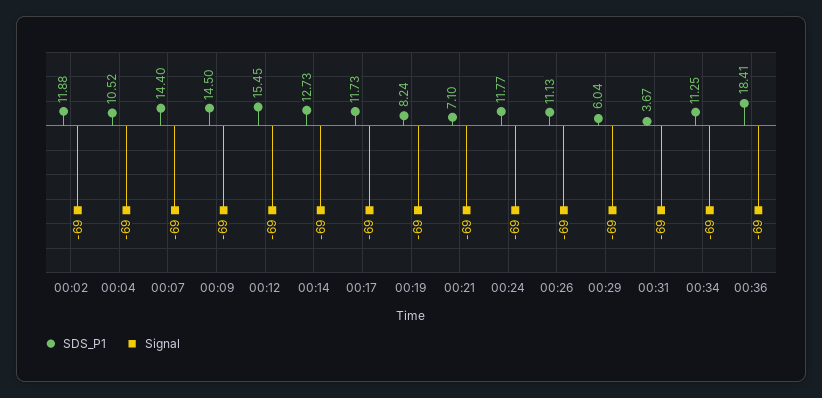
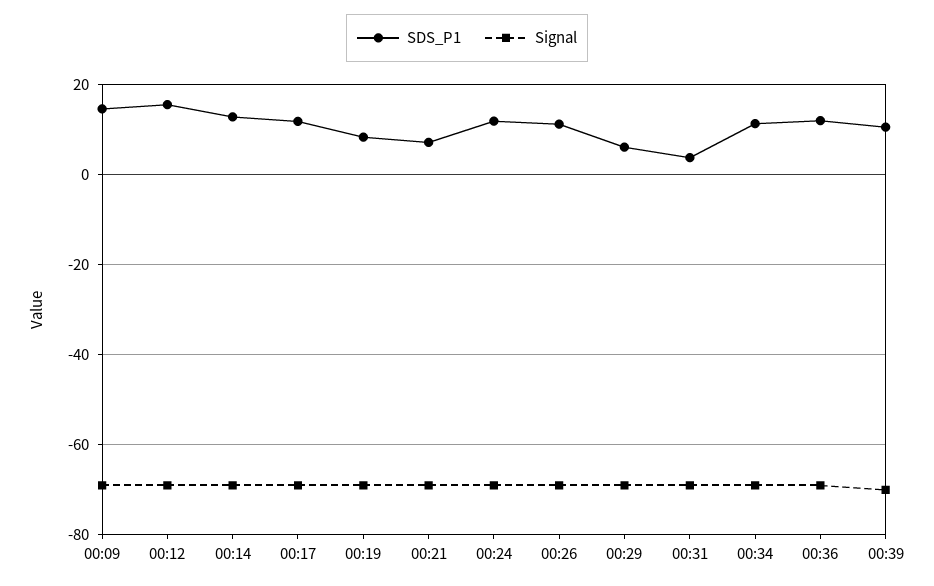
SDS_P1, 00:02: 11.88 -> none
Signal, 00:02: -69 -> none
SDS_P1, 00:04: 10.52 -> none
Signal, 00:04: -69 -> none
SDS_P1, 00:07: 14.4 -> none
Signal, 00:07: -69 -> none
SDS_P1, 00:36: 18.41 -> 12
SDS_P1, 00:39: none -> 10
Signal, 00:39: none -> -70

